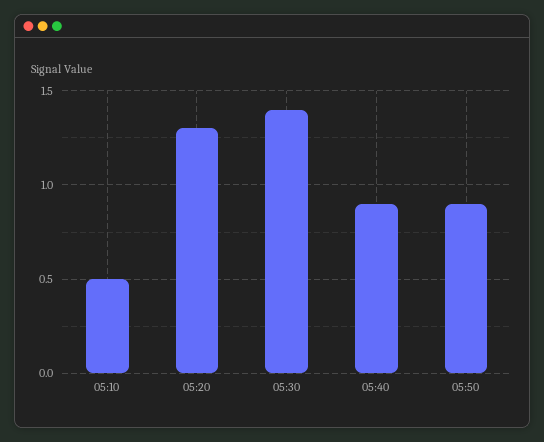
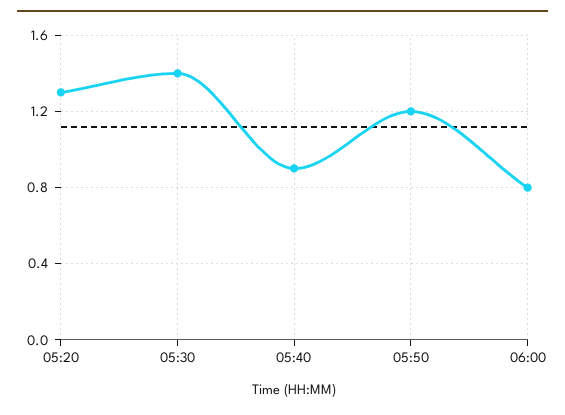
05:10: 0.5 -> none
05:50: 0.9 -> 1.2
06:00: none -> 0.8

